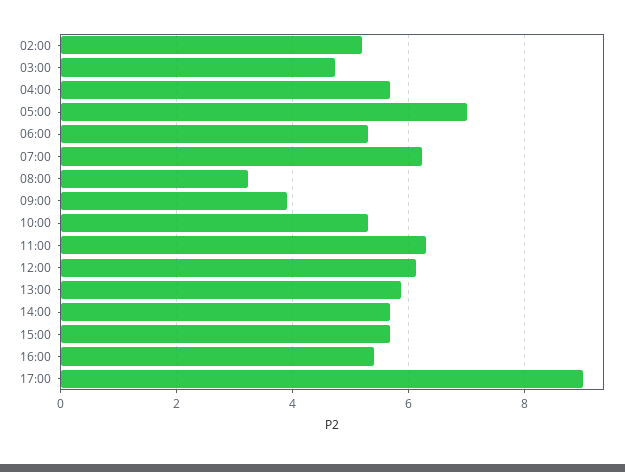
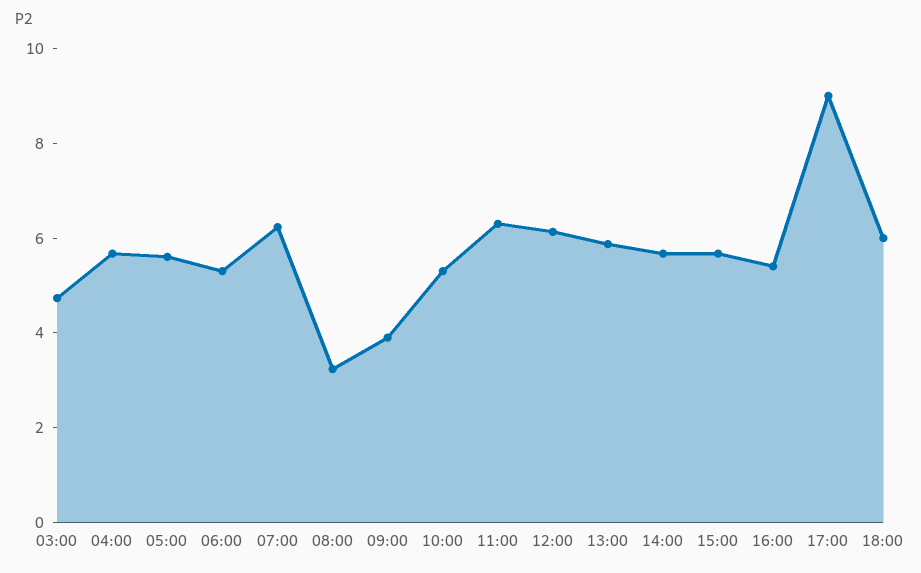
02:00: 5.2 -> none
05:00: 7 -> 5.5
18:00: none -> 6

